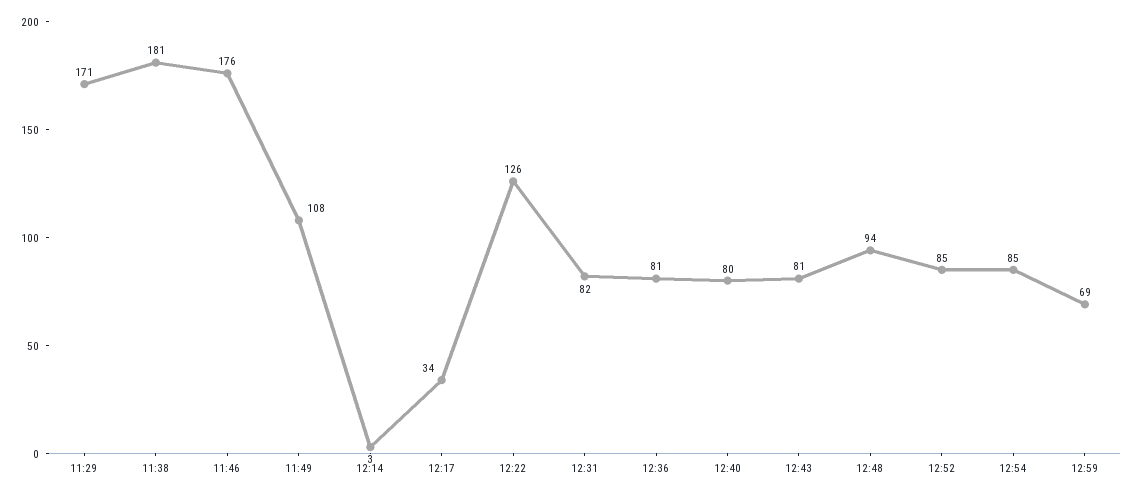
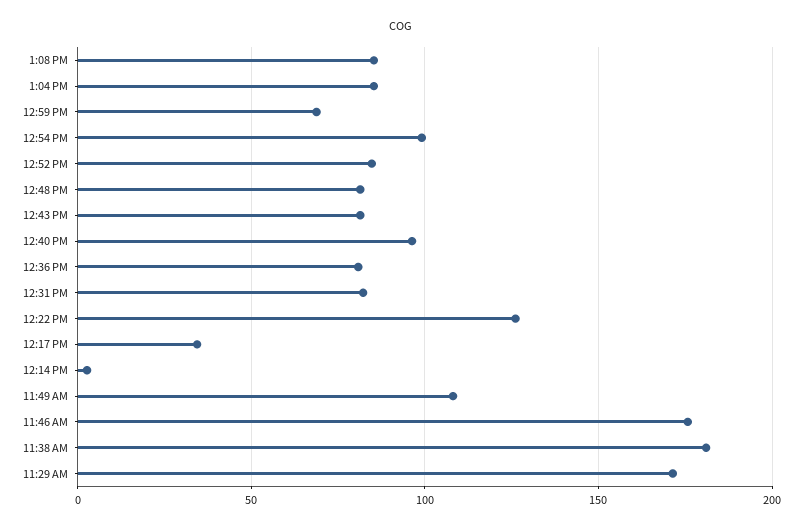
12:40: 80 -> 95
12:48: 94 -> 80
12:54: 85 -> 100
1:08 PM: none -> 85
1:04 PM: none -> 85

